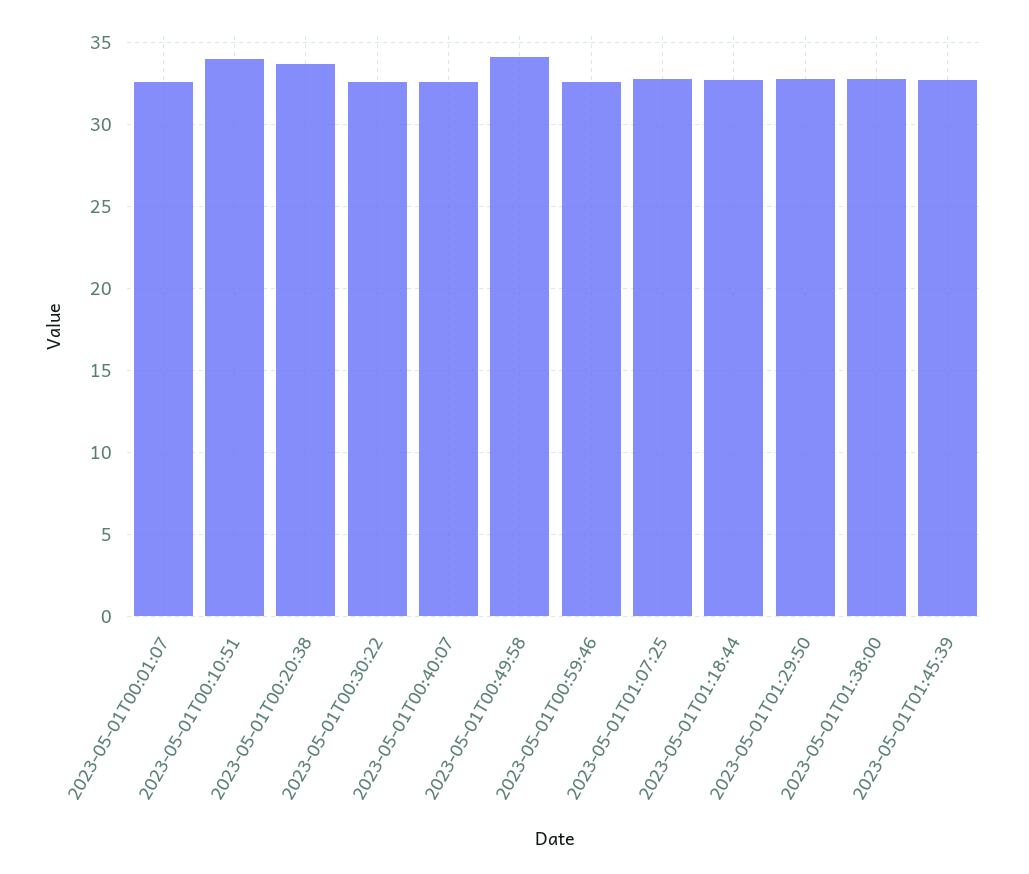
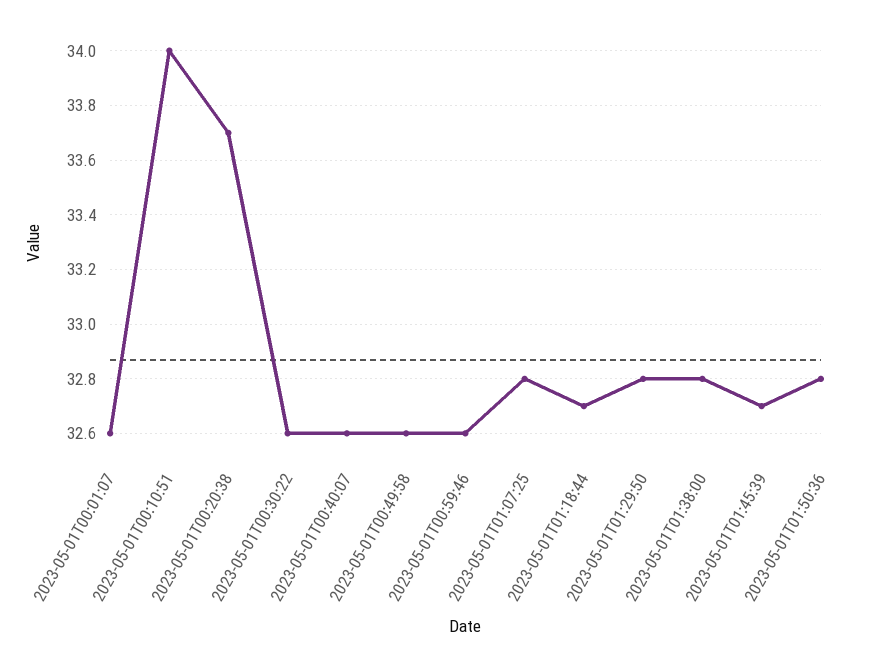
2023-05-01T00:49:58: 34 -> 32.6
2023-05-01T01:50:36: none -> 32.8

